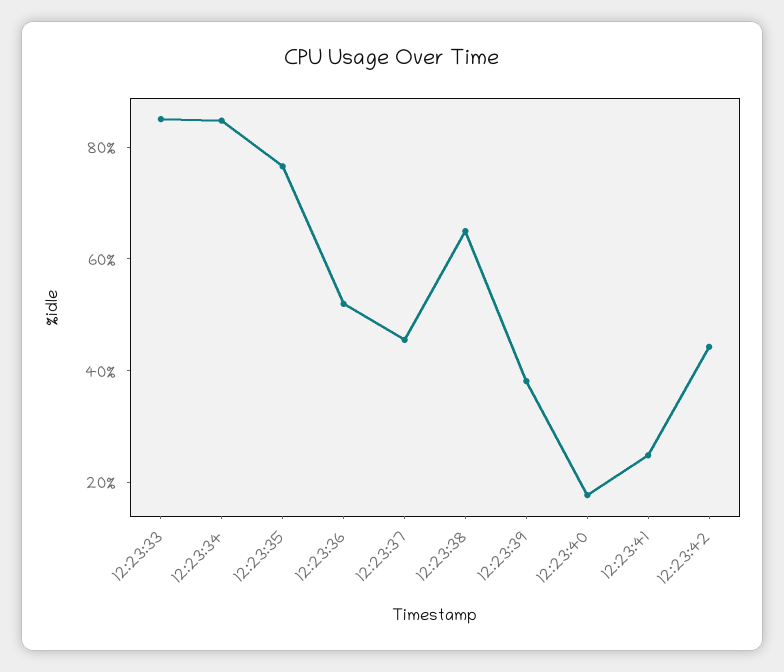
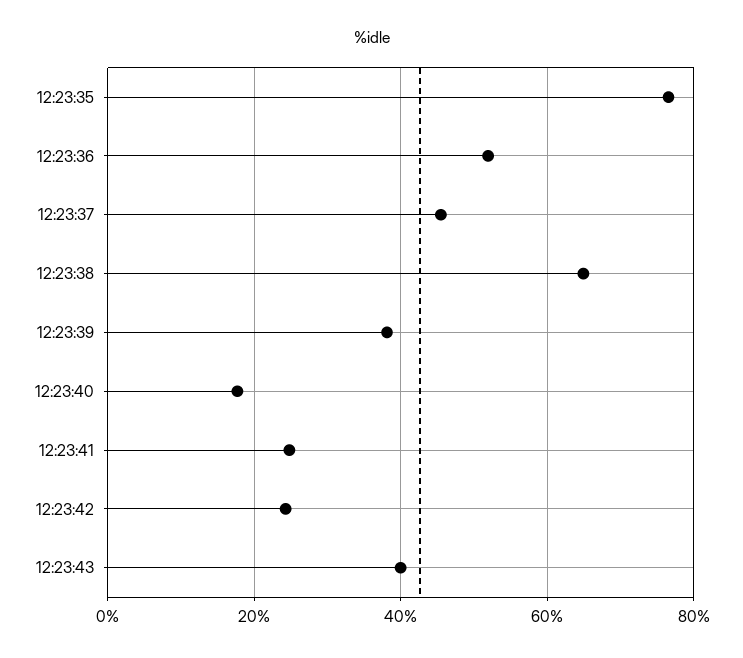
12:23:33: 85 -> none
12:23:34: 85 -> none
12:23:42: 45 -> 24
12:23:43: none -> 40

